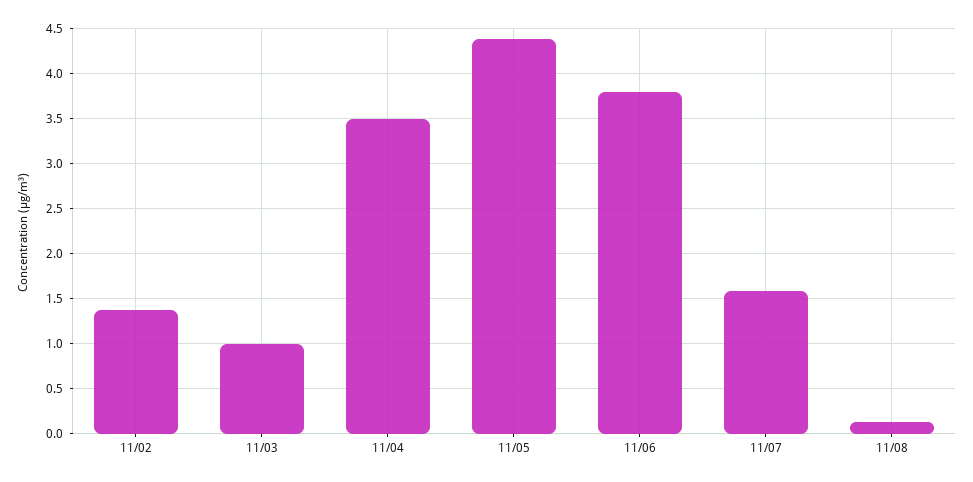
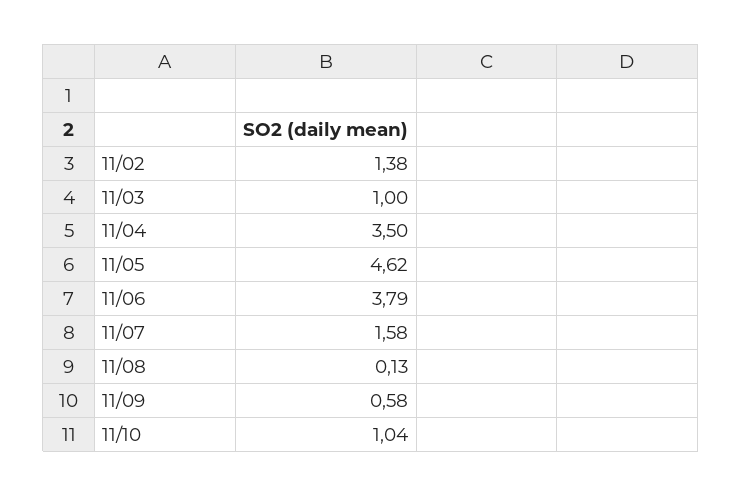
11/05: 4.4 -> 4.62
11/09: none -> 0.58
11/10: none -> 1.04

